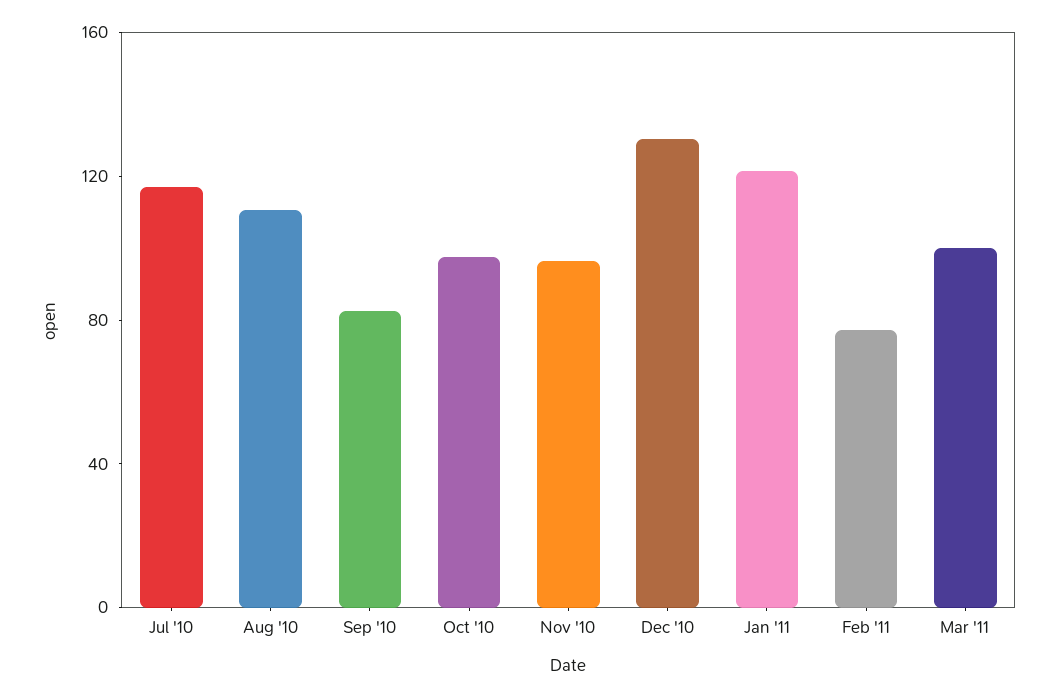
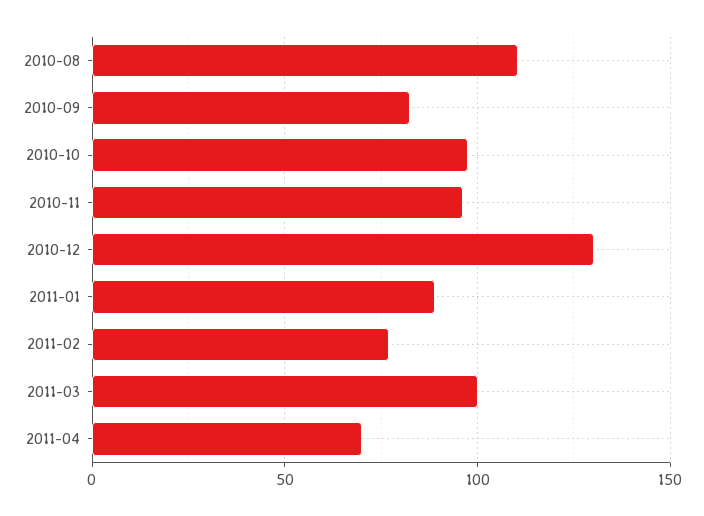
Jul '10: 120 -> none
Jan '11: 120 -> 90
2011-04: none -> 70

